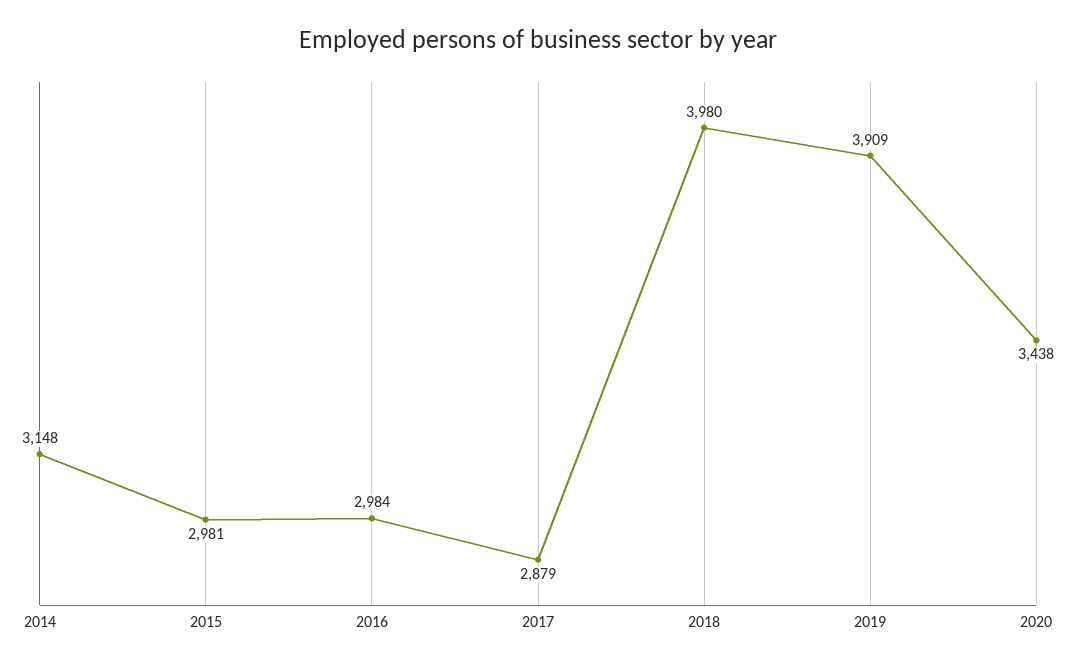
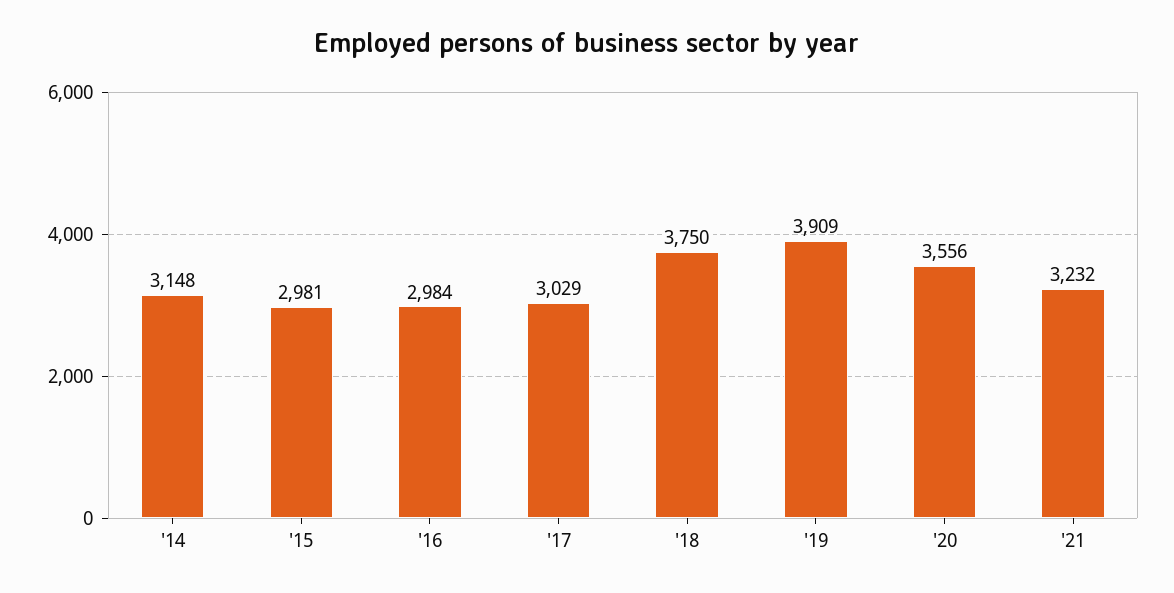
2017: 2879 -> 3029
2018: 3980 -> 3750
2020: 3438 -> 3556
'21: none -> 3232

